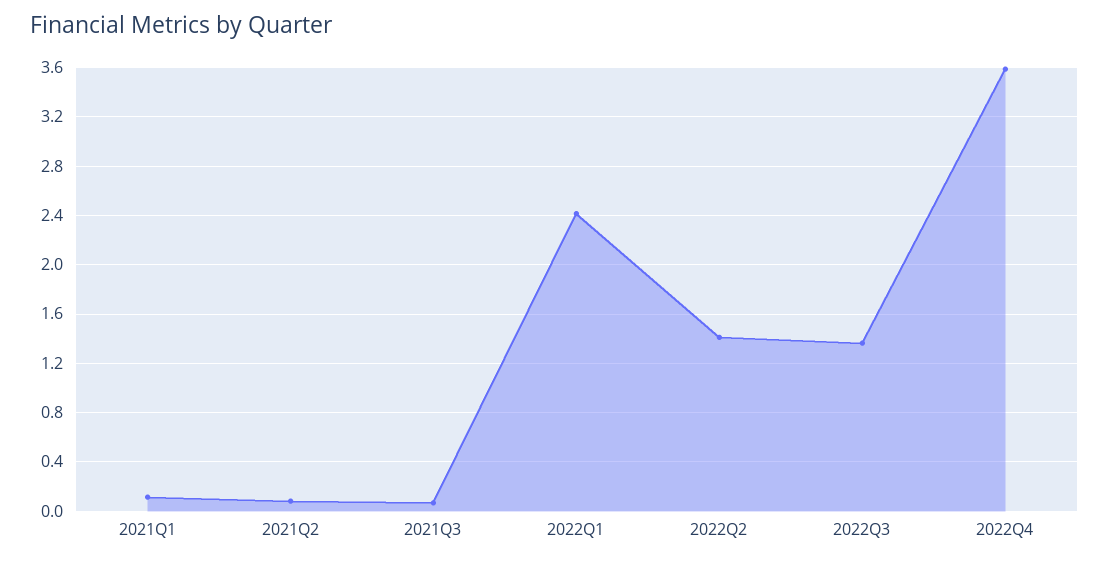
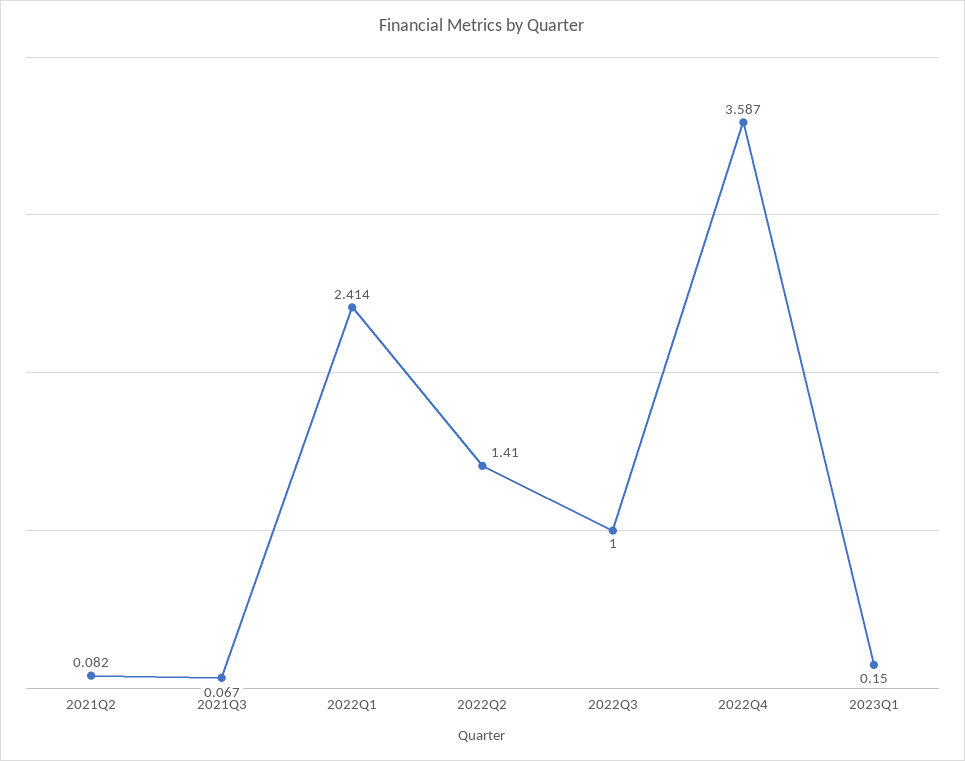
2021Q1: 0.1 -> none
2022Q3: 1.35 -> 1
2023Q1: none -> 0.15

